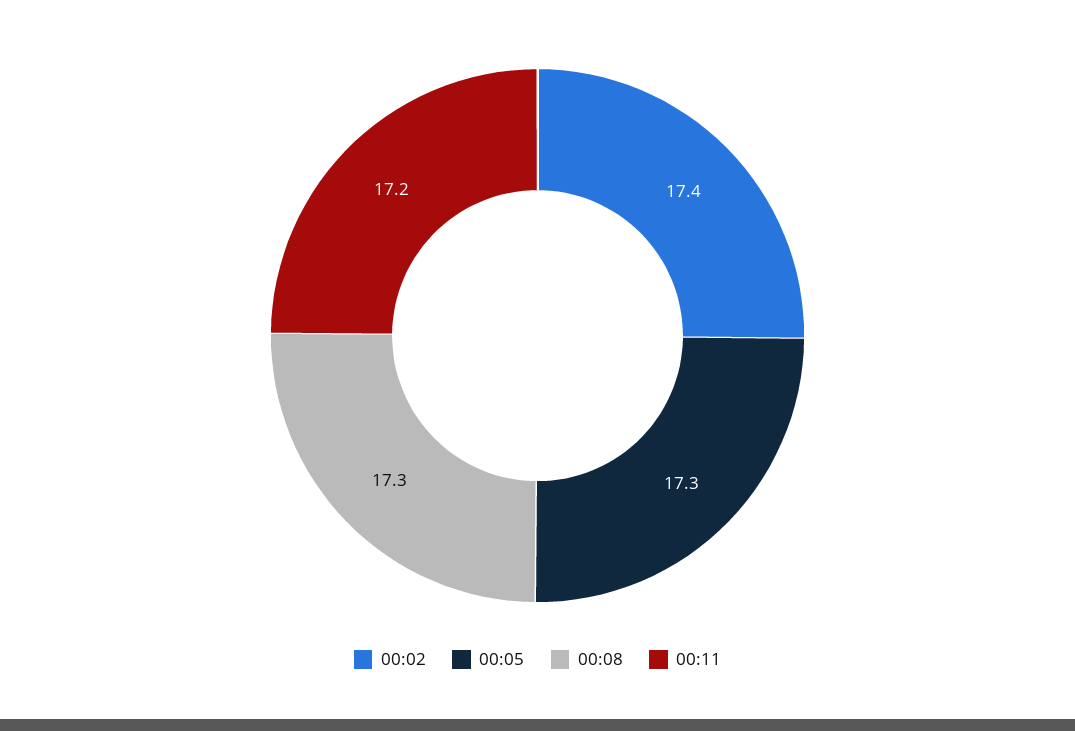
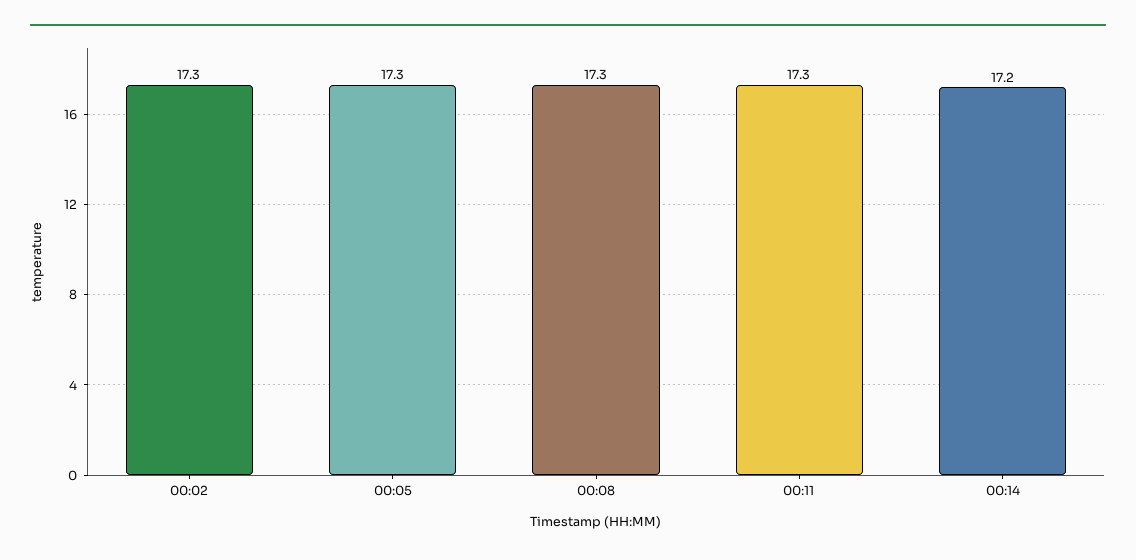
00:02: 17.4 -> 17.3
00:11: 17.2 -> 17.3
00:14: none -> 17.2

